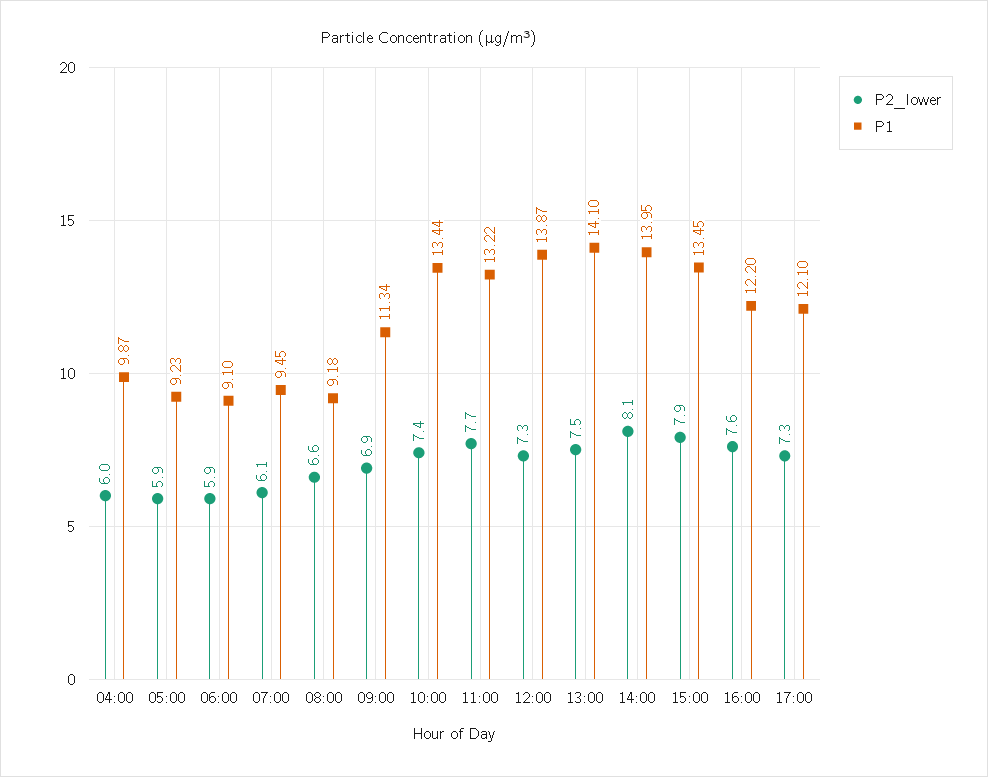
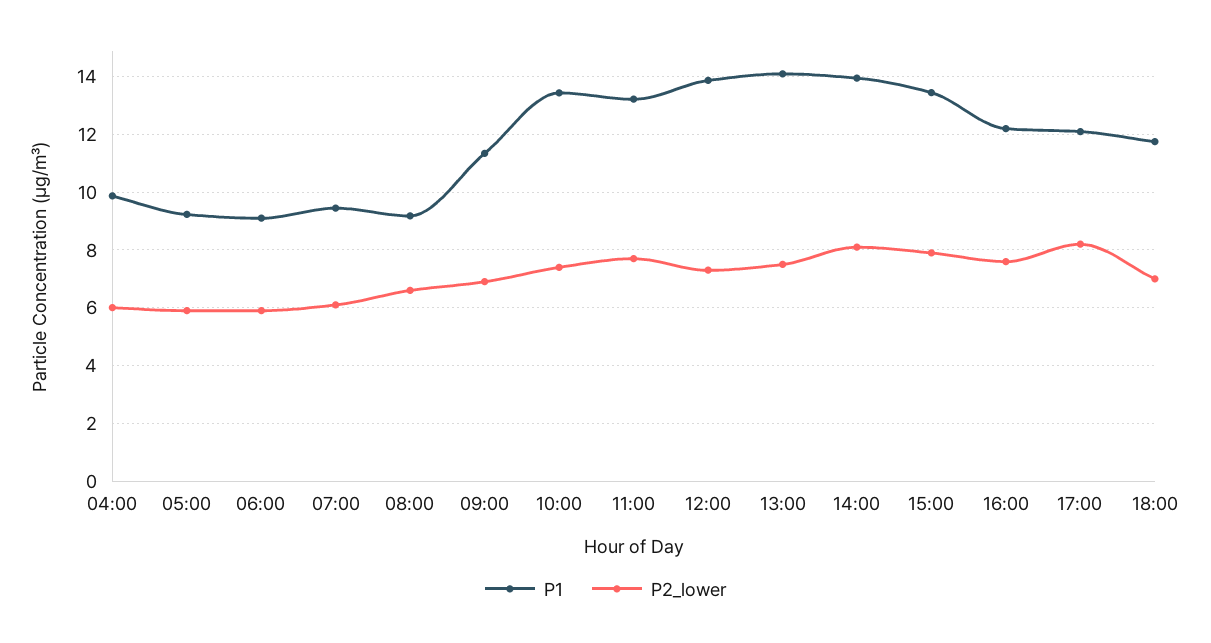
P2_lower, 17:00: 7.3 -> 8.25
P1, 18:00: none -> 11.75
P2_lower, 18:00: none -> 7

